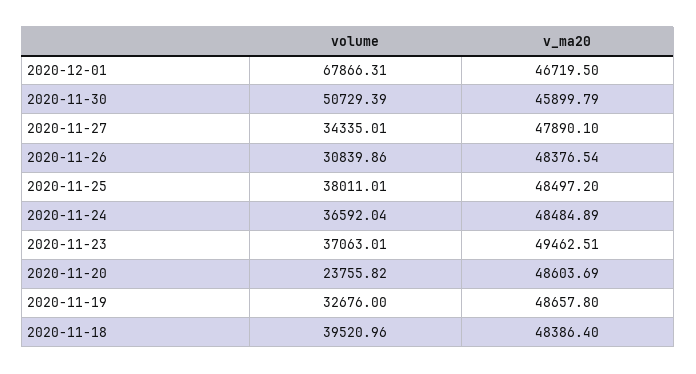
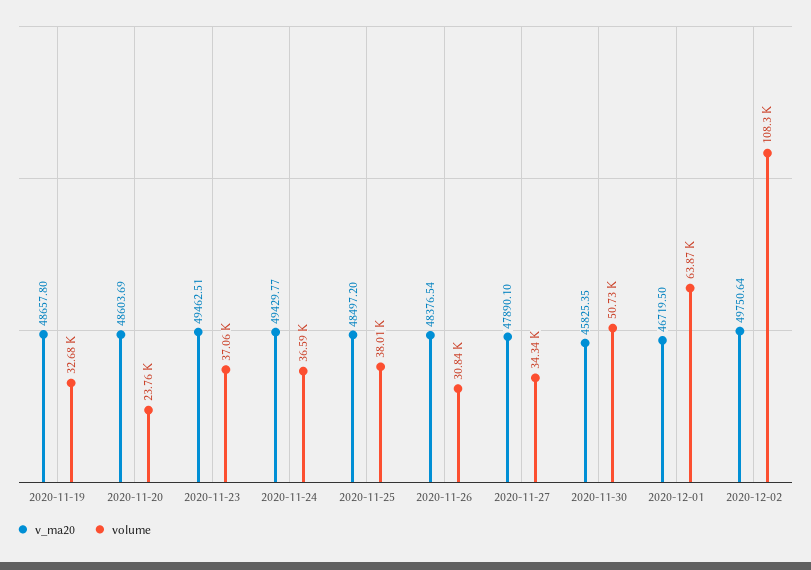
volume, 2020-12-01: 67866.31 -> 63870
v_ma20, 2020-11-30: 45899.79 -> 45825.35
v_ma20, 2020-11-24: 48484.89 -> 49429.77
volume, 2020-11-18: 39520.96 -> none
v_ma20, 2020-11-18: 48386.4 -> none
v_ma20, 2020-12-02: none -> 49750.64
volume, 2020-12-02: none -> 108300

